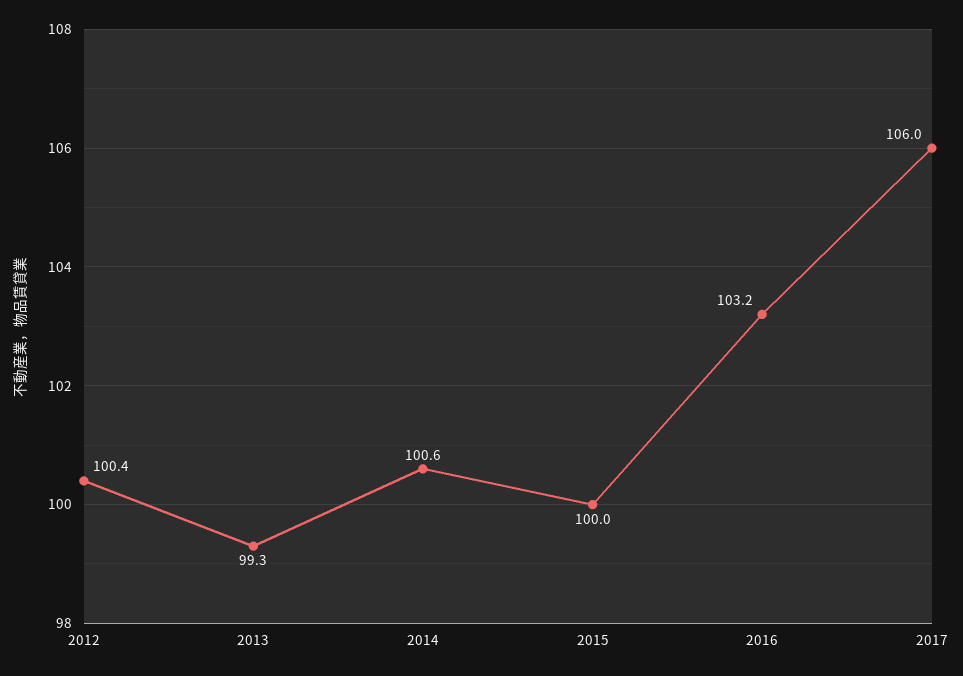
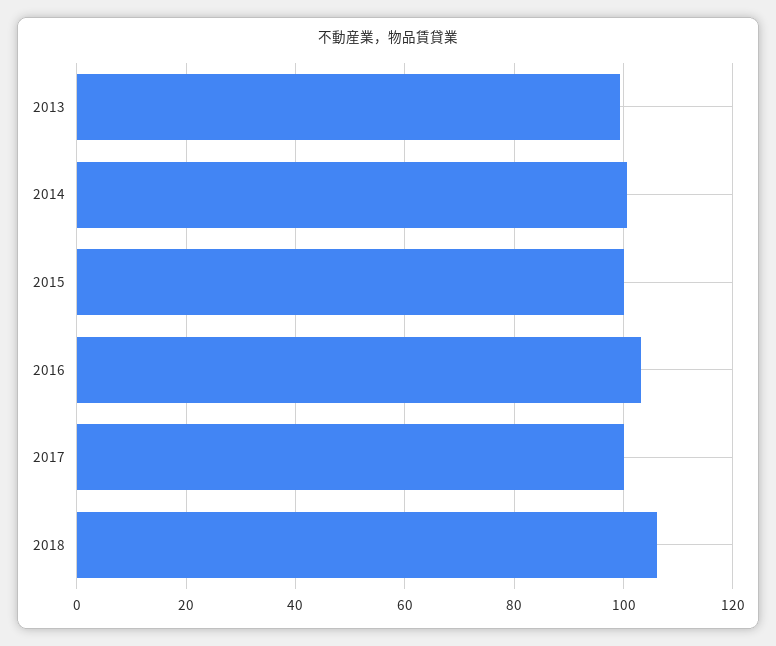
2012: 100.4 -> none
2017: 106 -> 100
2018: none -> 106

